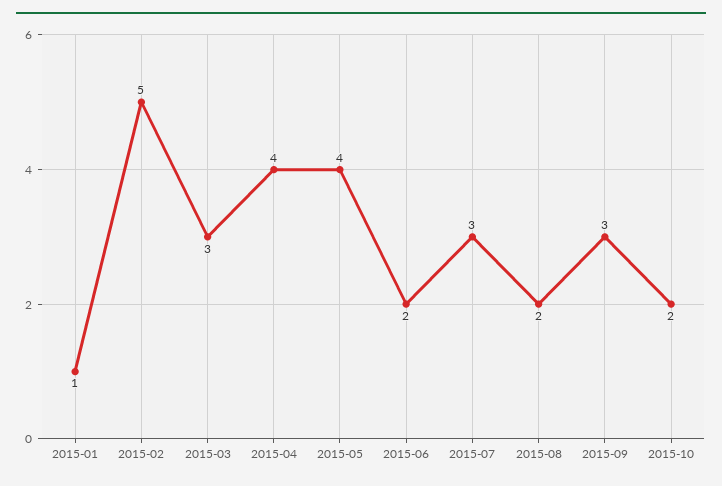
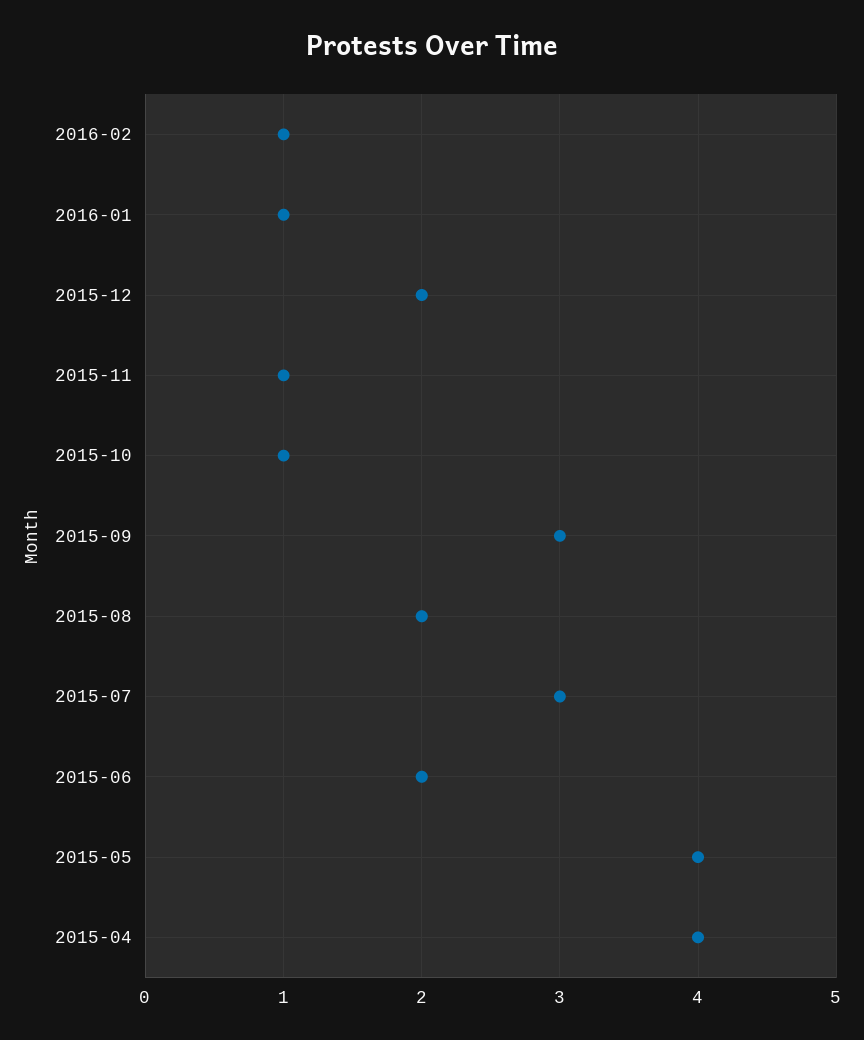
2015-01: 1 -> none
2015-02: 5 -> none
2015-03: 3 -> none
2015-10: 2 -> 1
2016-02: none -> 1
2016-01: none -> 1
2015-12: none -> 2
2015-11: none -> 1

